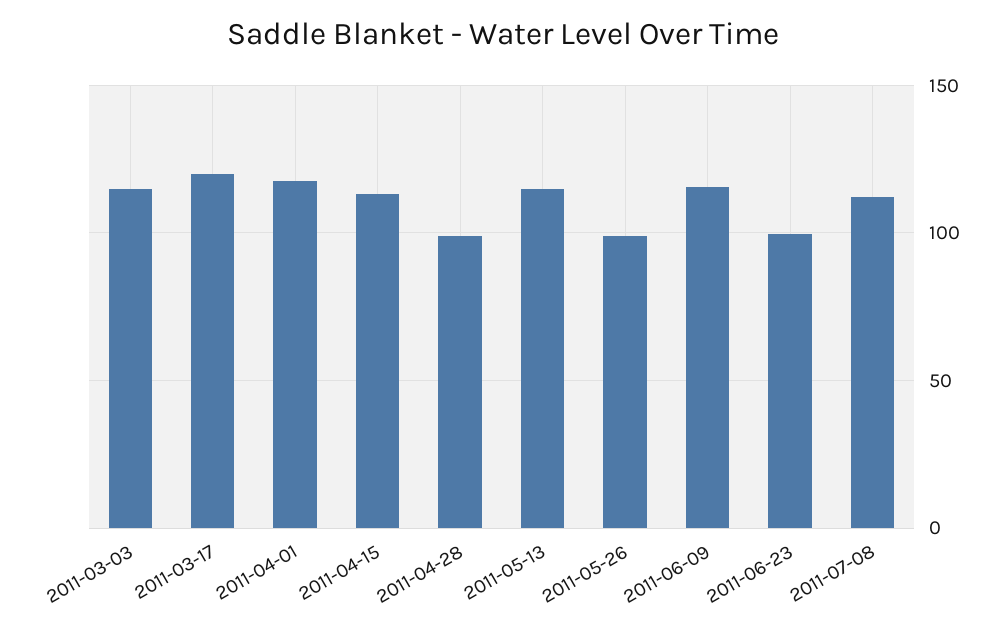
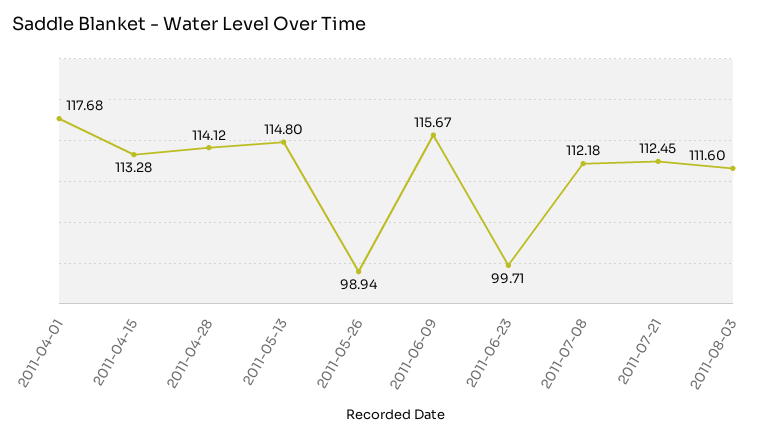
2011-03-03: 115 -> none
2011-03-17: 120 -> none
2011-04-28: 100 -> 114.12
2011-07-21: none -> 112.45
2011-08-03: none -> 111.6

